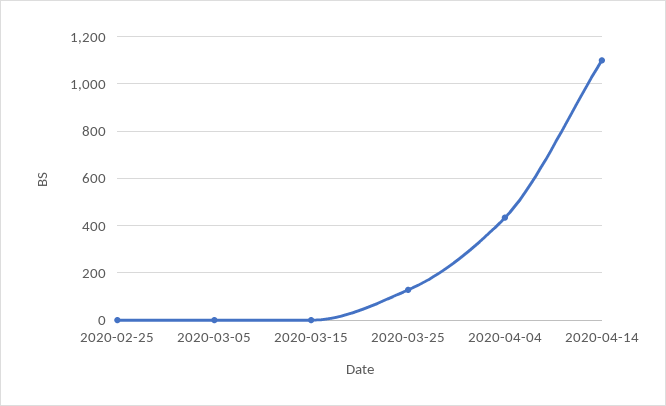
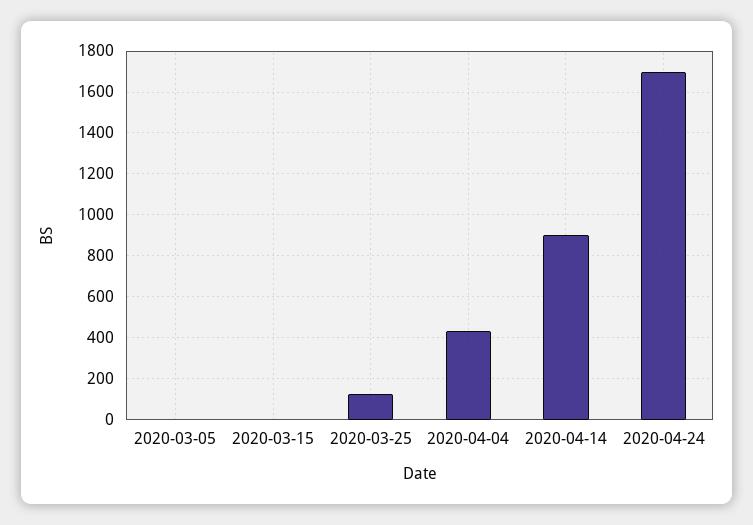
2020-02-25: 0 -> none
2020-04-14: 1100 -> 900
2020-04-24: none -> 1700

